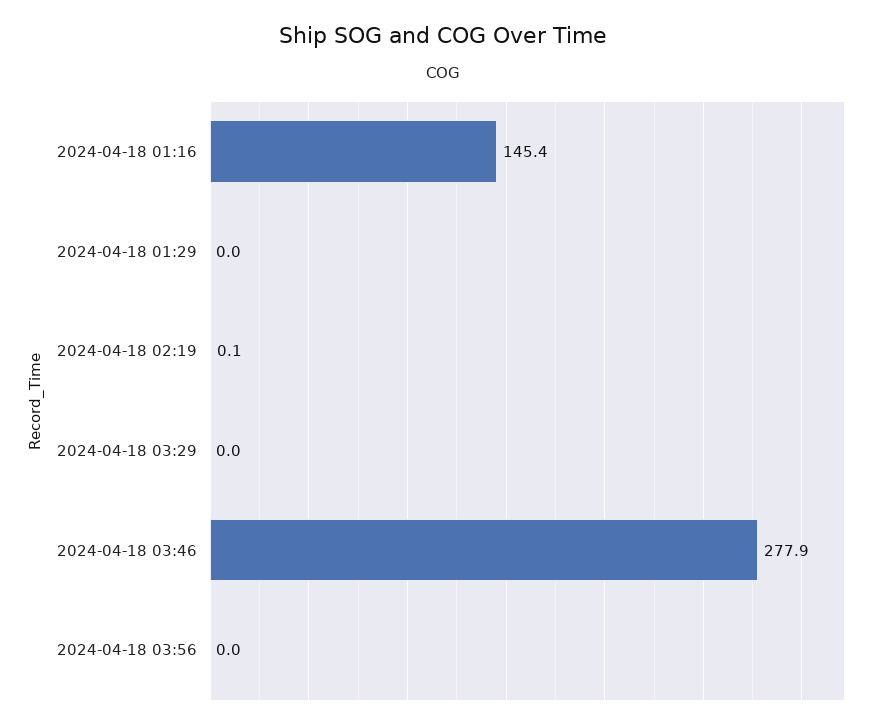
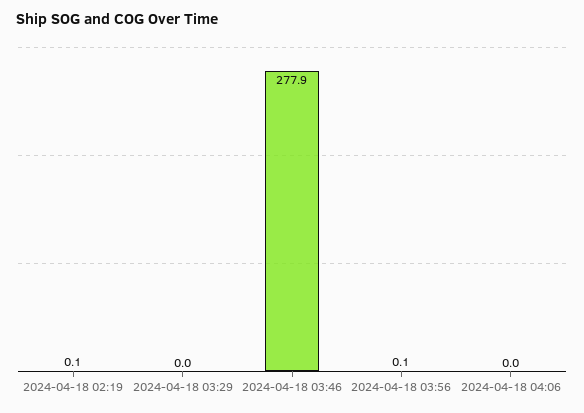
2024-04-18 01:16: 145.4 -> none
2024-04-18 01:29: 0 -> none
2024-04-18 03:56: 0 -> 0.1
2024-04-18 04:06: none -> 0

